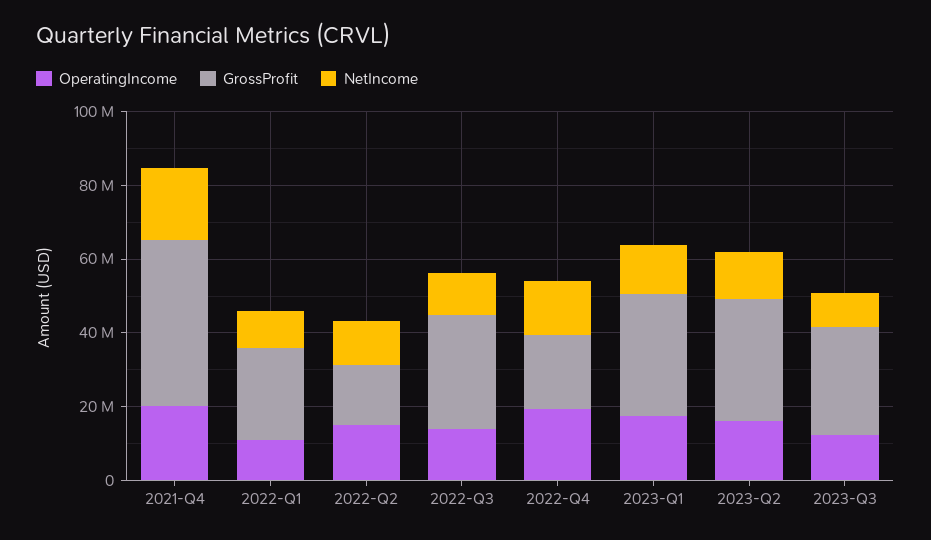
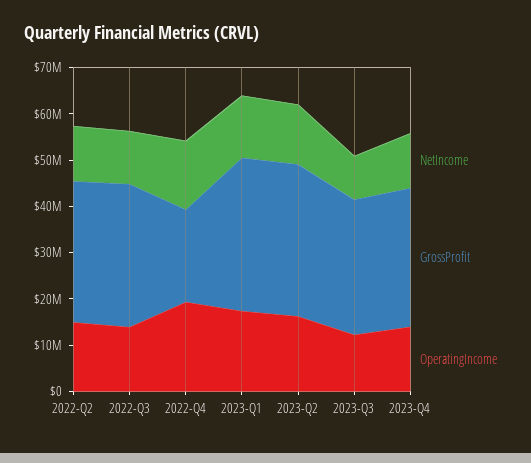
OperatingIncome, 2021-Q4: 20000000 -> none
GrossProfit, 2021-Q4: 45000000 -> none
NetIncome, 2021-Q4: 20000000 -> none
OperatingIncome, 2022-Q1: 10000000 -> none
GrossProfit, 2022-Q1: 25000000 -> none
NetIncome, 2022-Q1: 10000000 -> none
GrossProfit, 2022-Q2: 15000000 -> 30000000
NetIncome, 2023-Q4: none -> 12000000
GrossProfit, 2023-Q4: none -> 30000000
OperatingIncome, 2023-Q4: none -> 14000000

